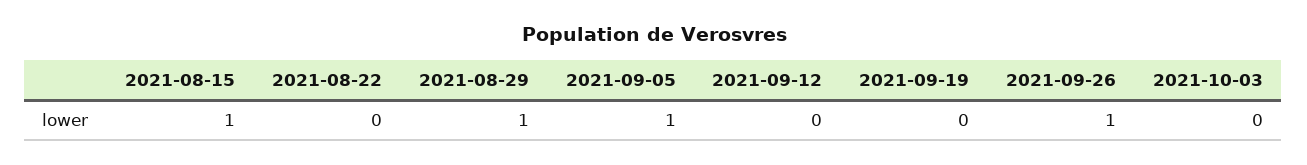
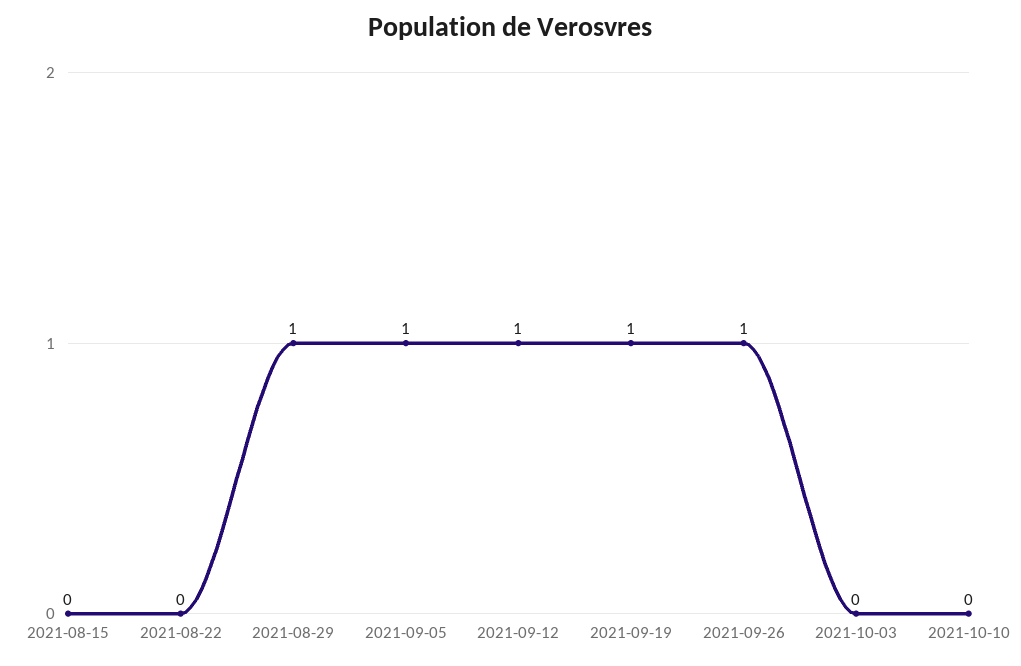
2021-08-15: 1 -> 0
2021-09-12: 0 -> 1
2021-09-19: 0 -> 1
2021-10-10: none -> 0

